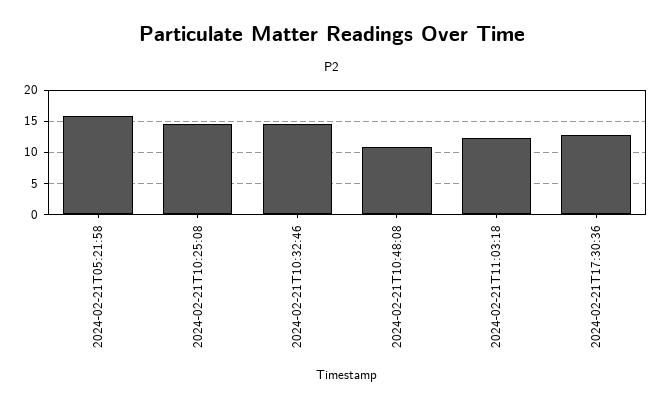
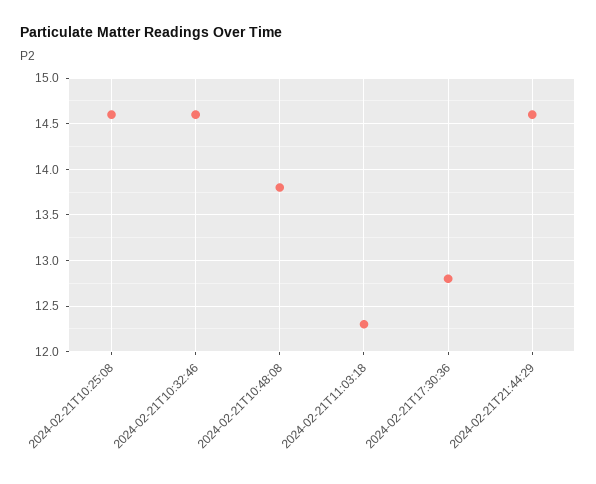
2024-02-21T05:21:58: 16 -> none
2024-02-21T10:48:08: 11 -> 13.8
2024-02-21T21:44:29: none -> 14.6

